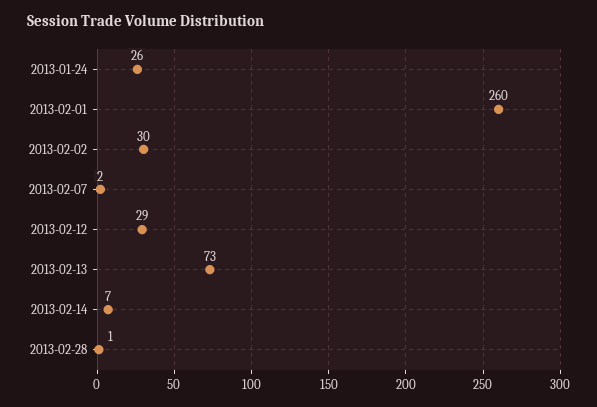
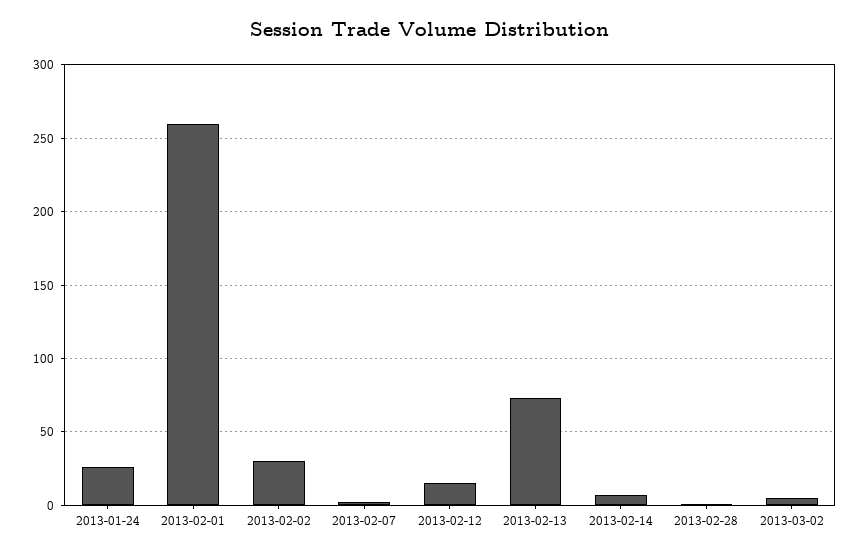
2013-02-12: 29 -> 15
2013-03-02: none -> 5

